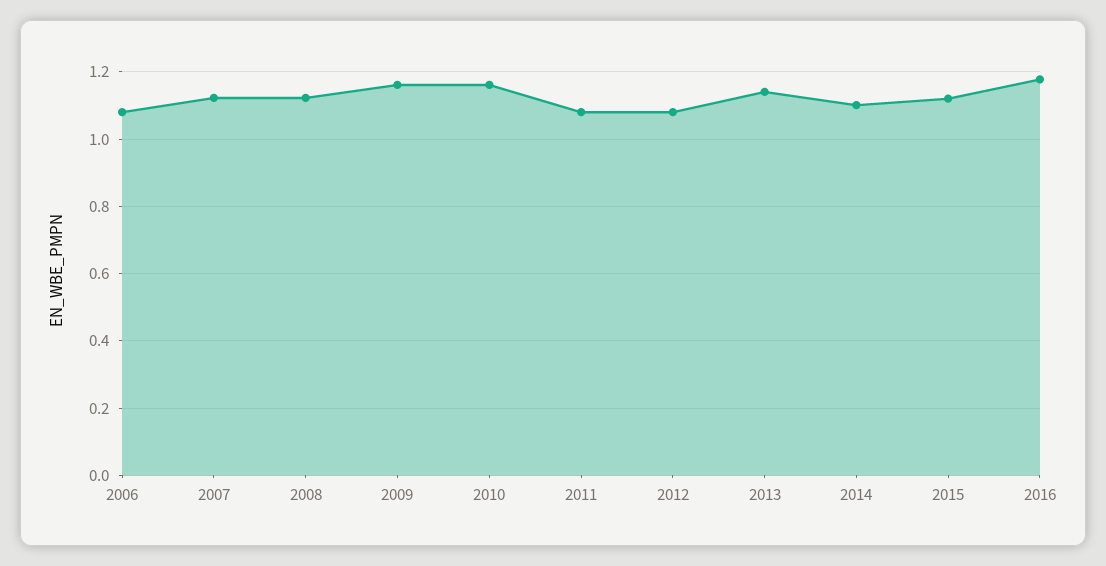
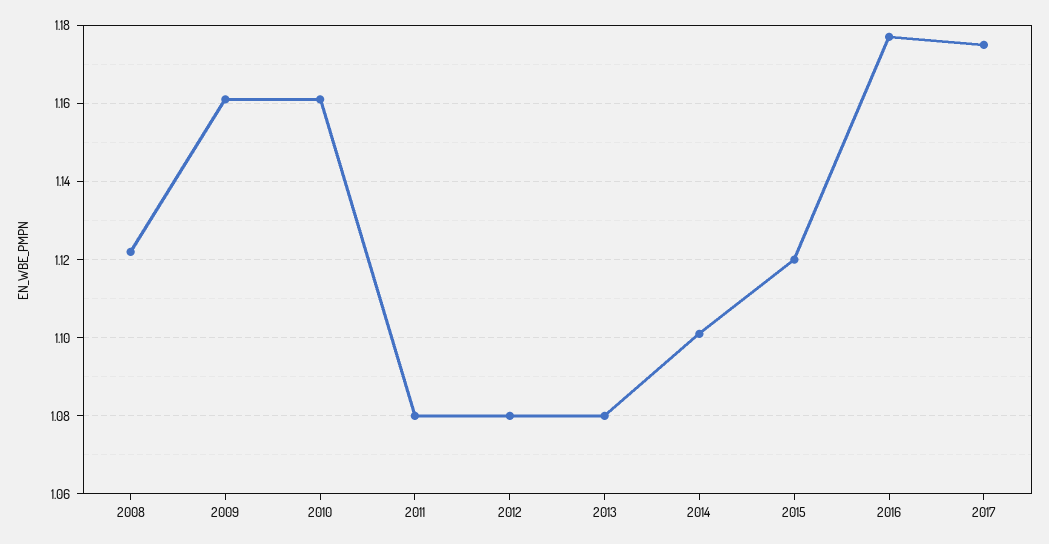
2006: 1.08 -> none
2007: 1.12 -> none
2013: 1.14 -> 1.08
2017: none -> 1.175

